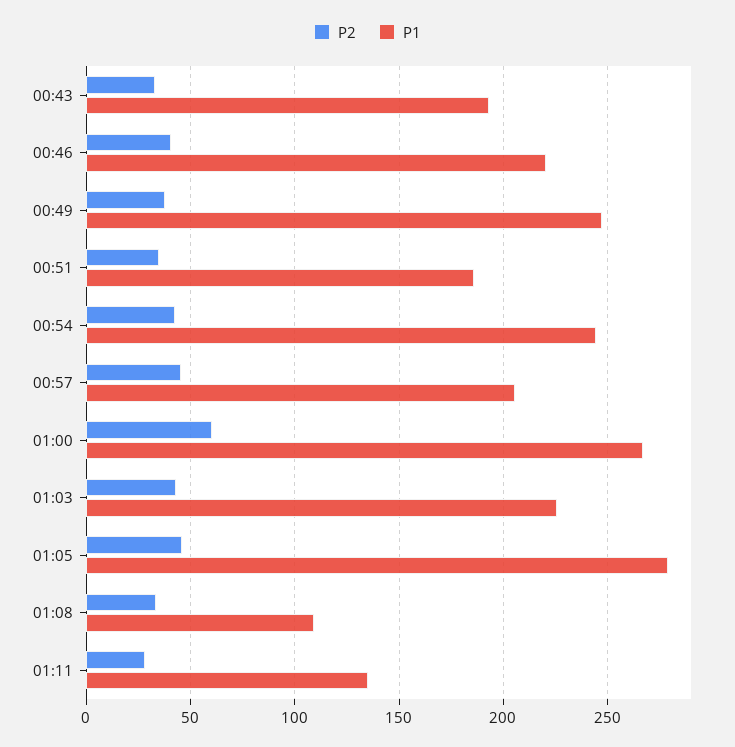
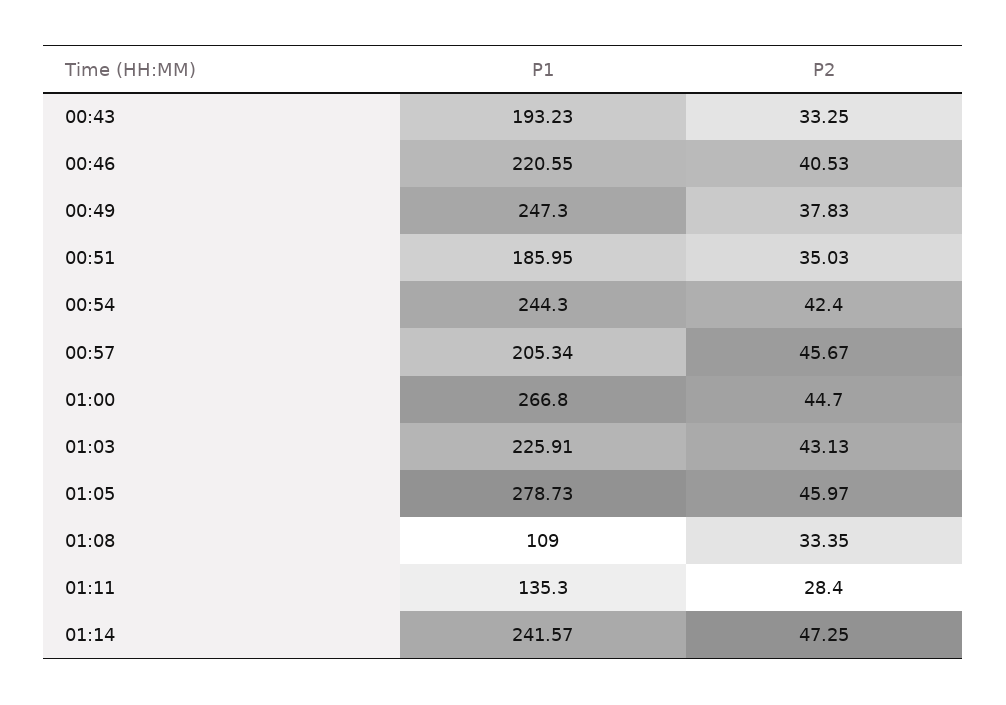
P2, 01:00: 60 -> 44.7
P1, 01:14: none -> 241.57
P2, 01:14: none -> 47.25

